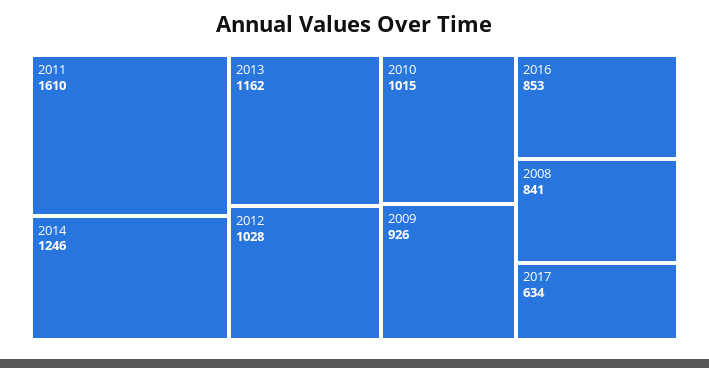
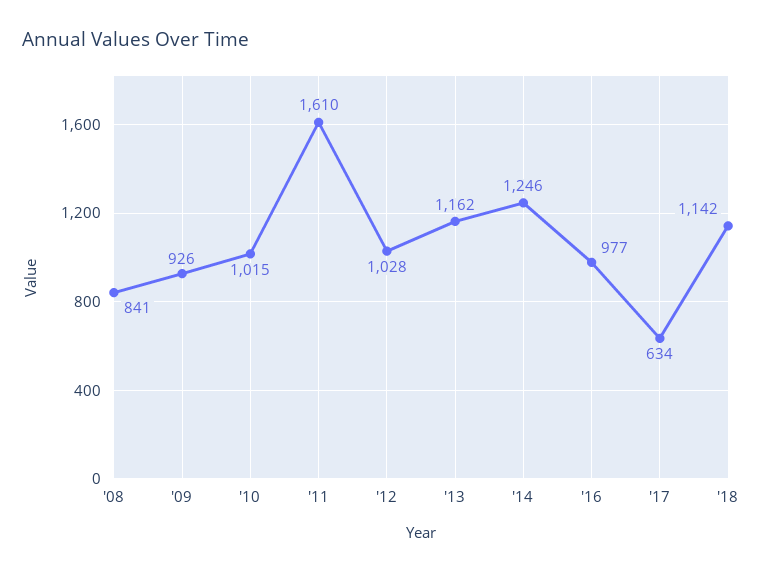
2016: 853 -> 977
'18: none -> 1142

